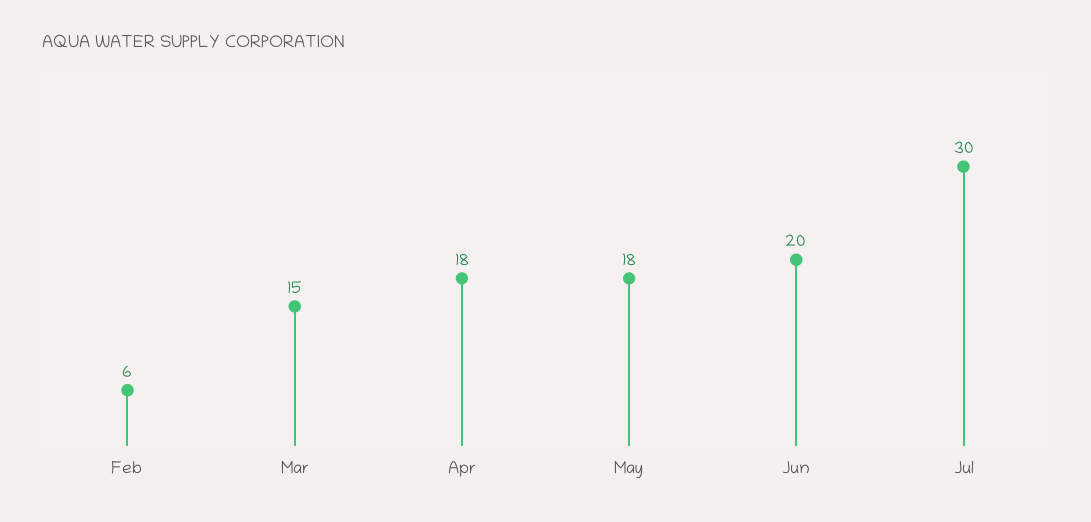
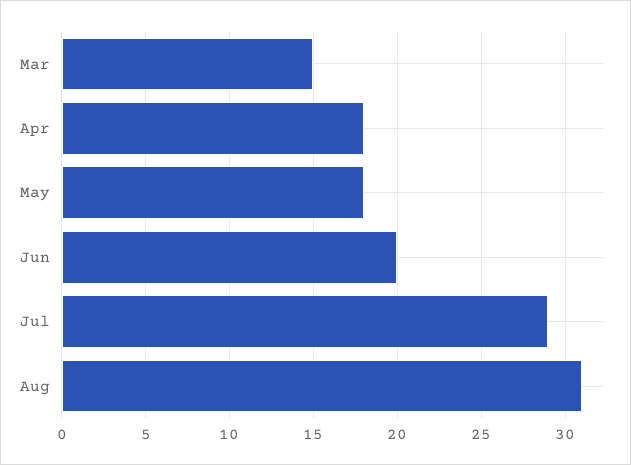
Feb: 6 -> none
Jul: 30 -> 29
Aug: none -> 31

